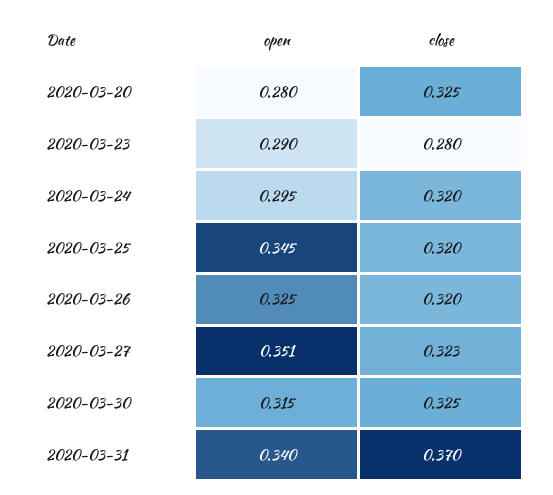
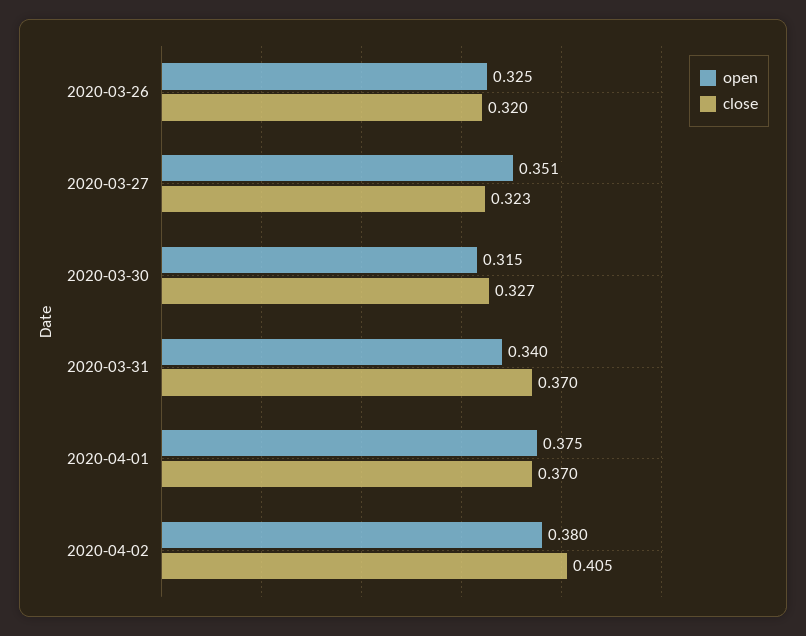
open, 2020-03-20: 0.28 -> none
close, 2020-03-20: 0.325 -> none
open, 2020-03-23: 0.29 -> none
close, 2020-03-23: 0.28 -> none
open, 2020-03-24: 0.295 -> none
close, 2020-03-24: 0.32 -> none
open, 2020-03-25: 0.345 -> none
close, 2020-03-25: 0.32 -> none
close, 2020-03-30: 0.325 -> 0.327
open, 2020-04-01: none -> 0.375
close, 2020-04-01: none -> 0.37
open, 2020-04-02: none -> 0.38
close, 2020-04-02: none -> 0.405

